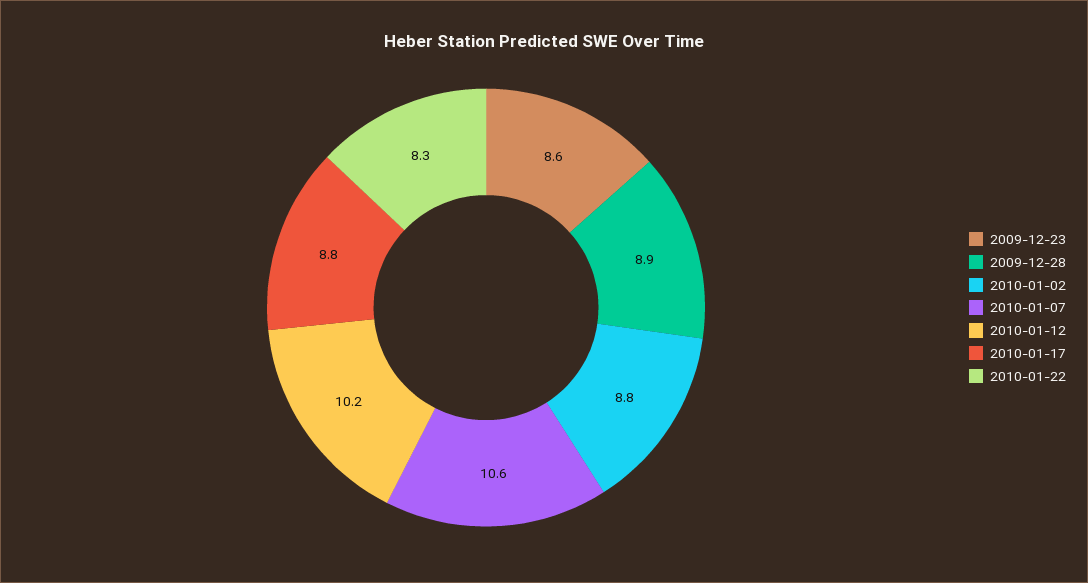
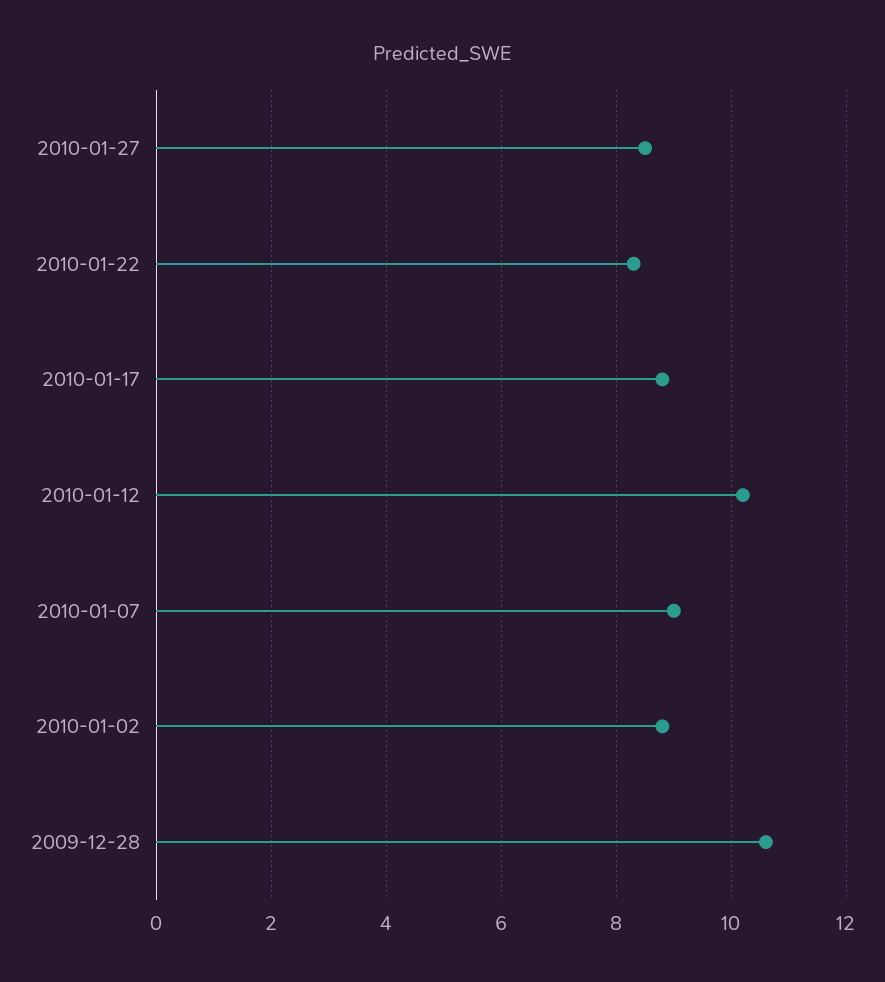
2009-12-23: 8.6 -> none
2009-12-28: 8.9 -> 10.5
2010-01-07: 10.6 -> 9
2010-01-27: none -> 8.5

